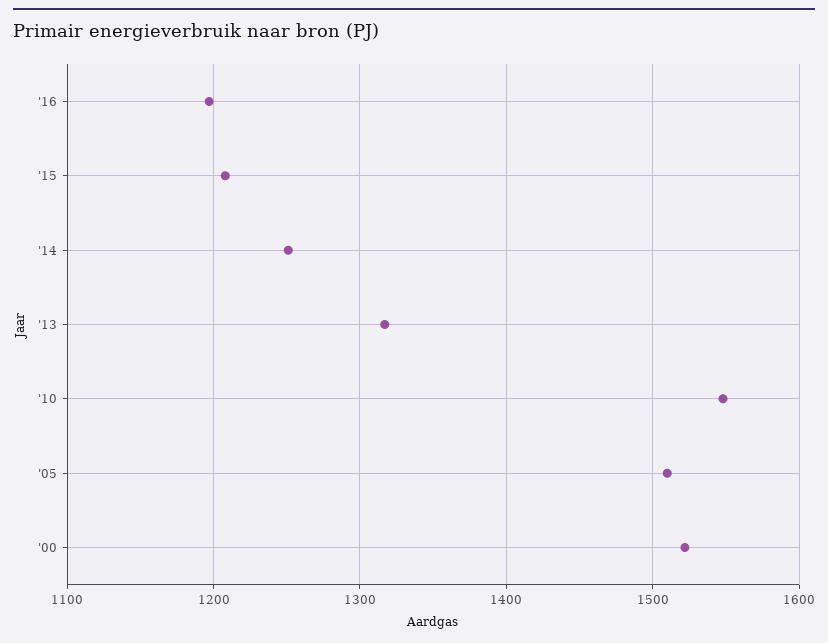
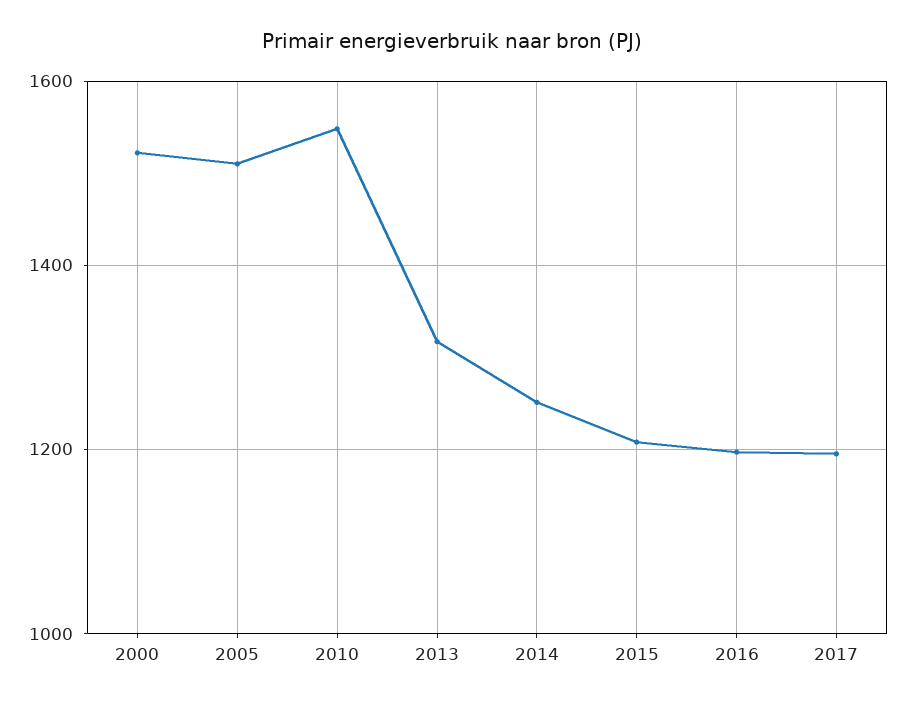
2017: none -> 1200

